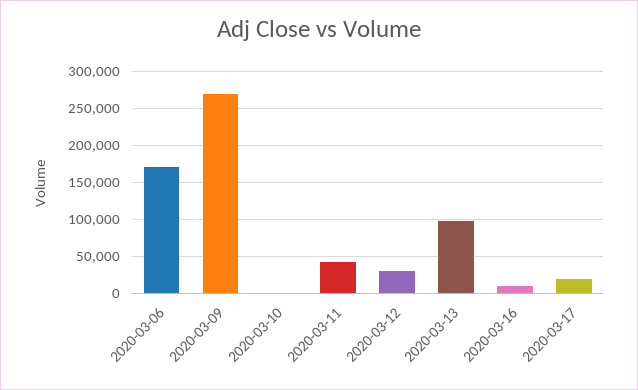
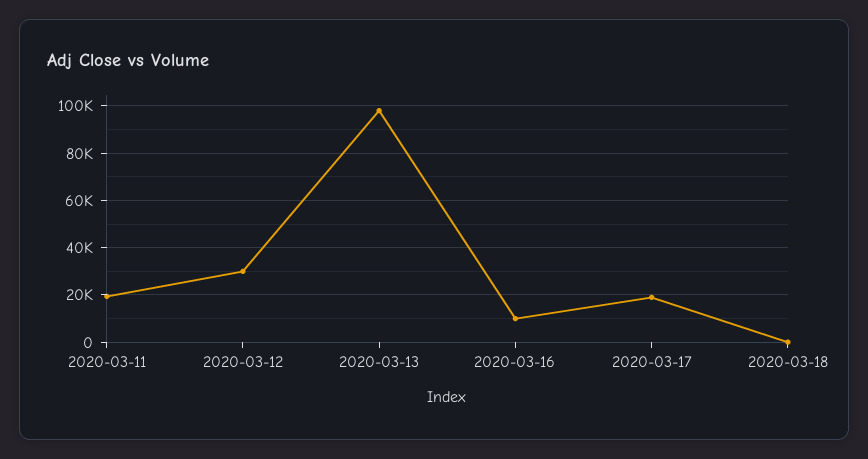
2020-03-06: 170000 -> none
2020-03-09: 270000 -> none
2020-03-10: 0 -> none
2020-03-11: 40000 -> 20000
2020-03-18: none -> 0

